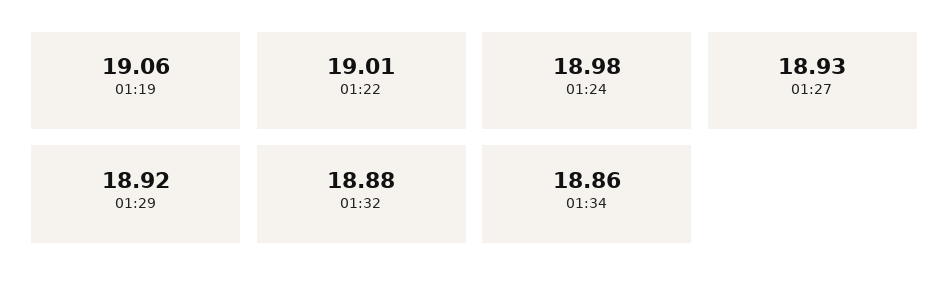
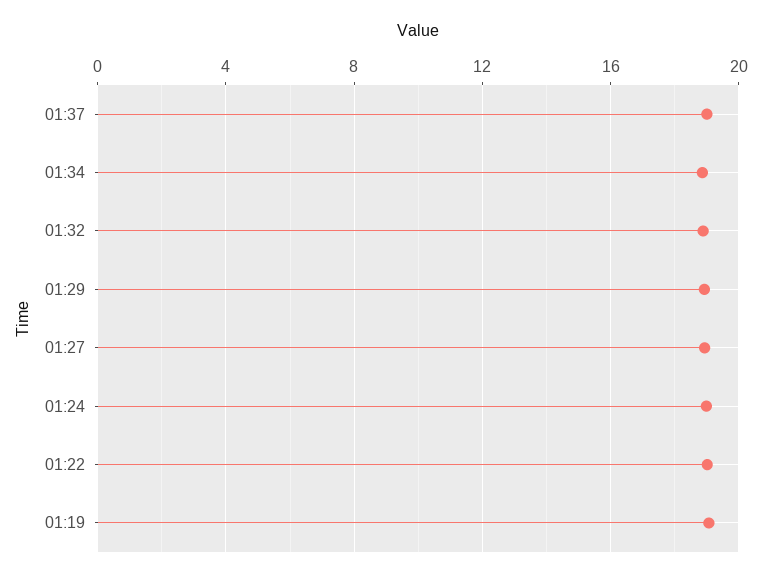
01:37: none -> 19

